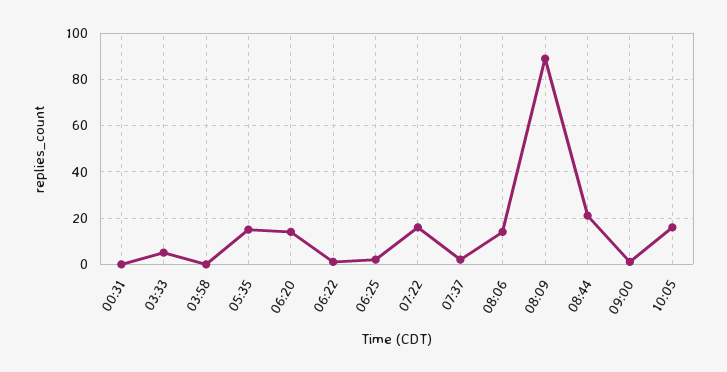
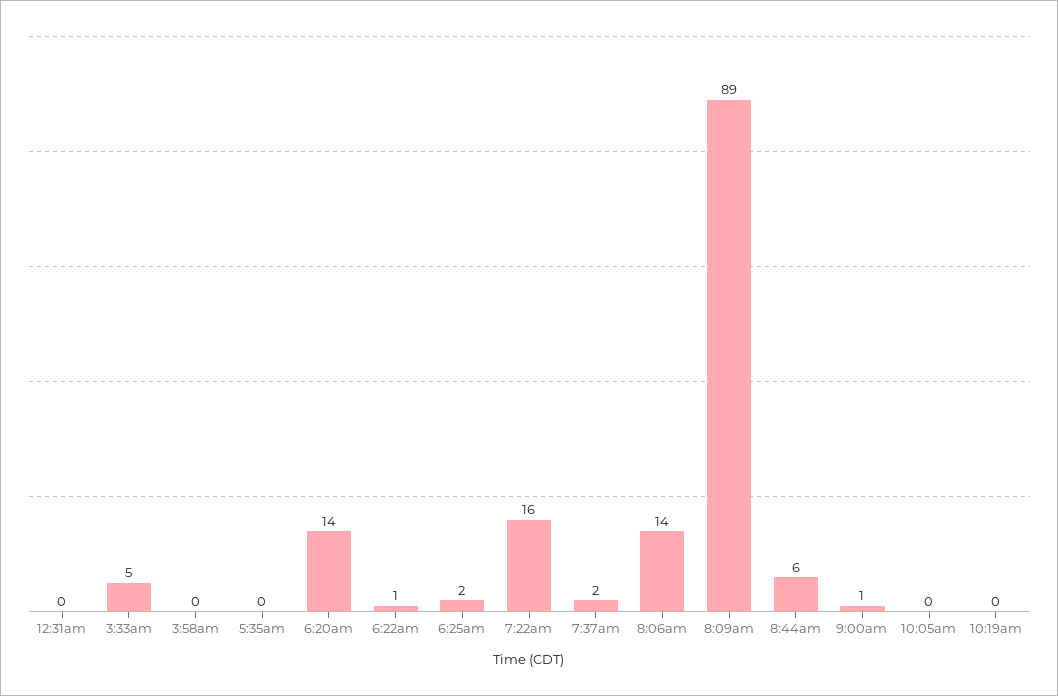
05:35: 15 -> 0
08:44: 20 -> 6
10:05: 15 -> 0
10:19am: none -> 0

